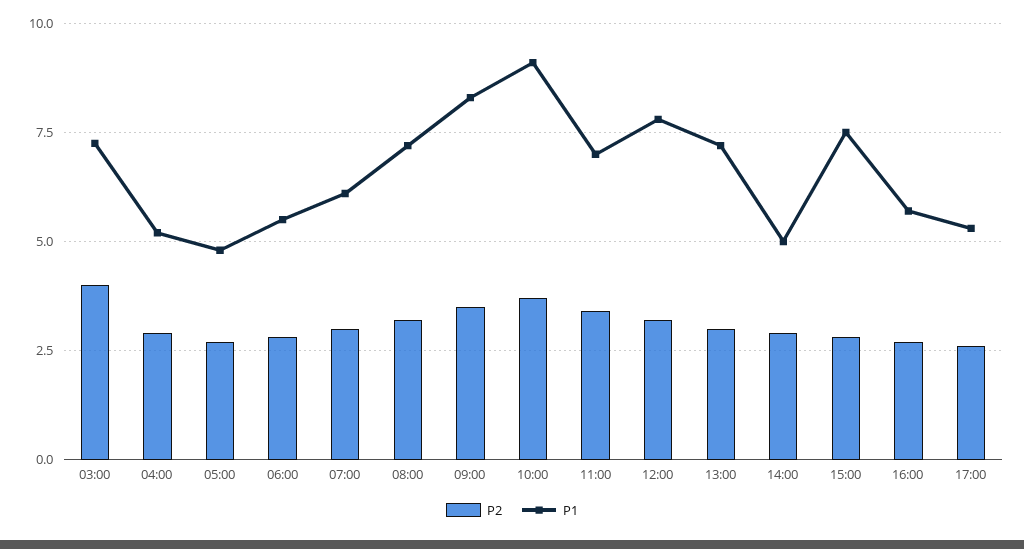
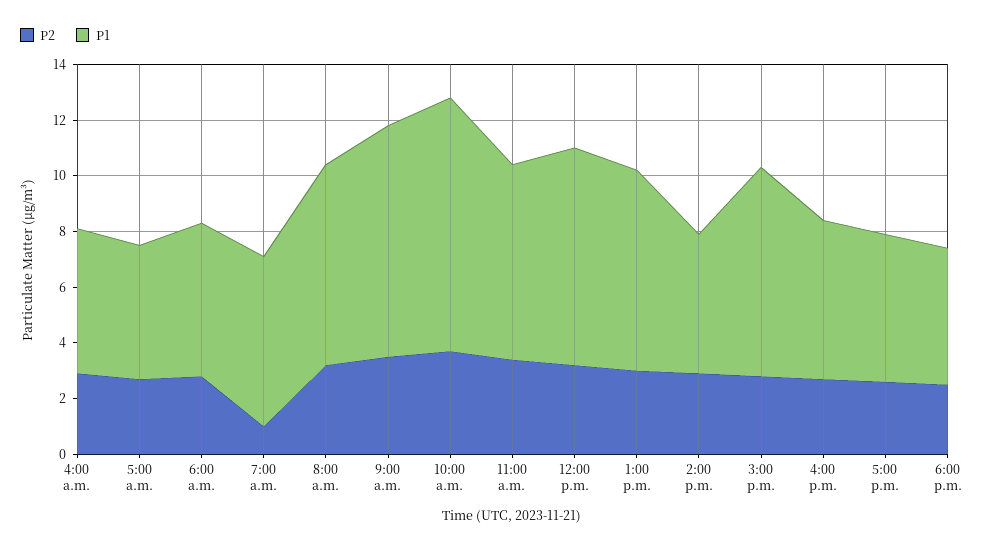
P2, 03:00: 4 -> none
P1, 03:00: 7.25 -> none
P2, 07:00: 3 -> 1
P2, 6:00 p.m.: none -> 2.5
P1, 6:00 p.m.: none -> 5

